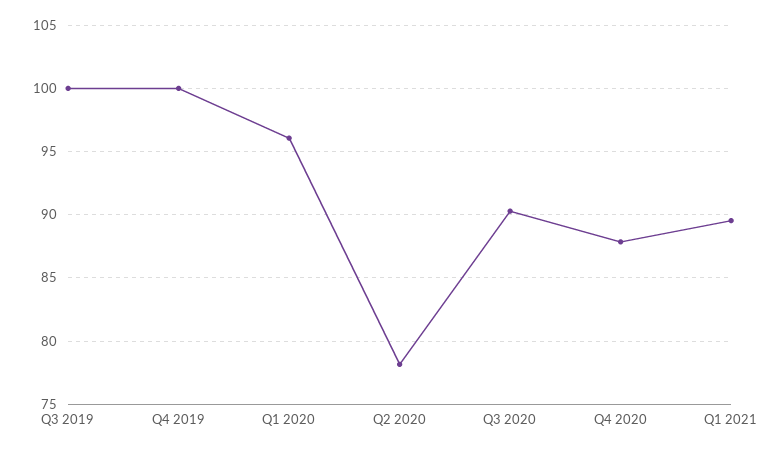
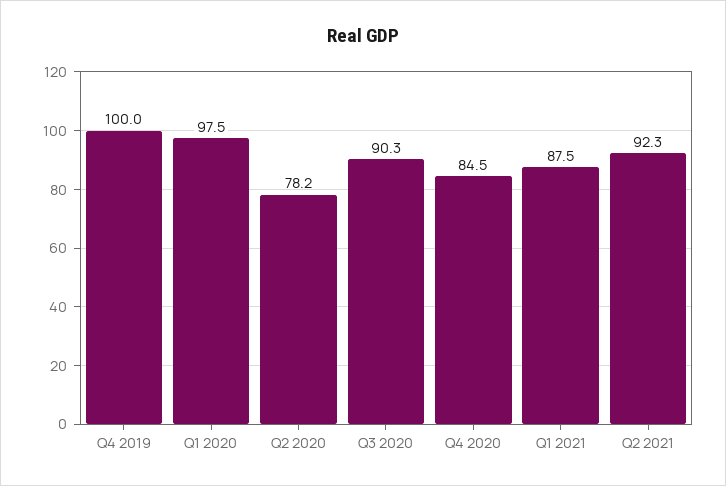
Q3 2019: 100 -> none
Q1 2020: 96 -> 97.5
Q4 2020: 88 -> 84.5
Q1 2021: 89.5 -> 87.5
Q2 2021: none -> 92.3

